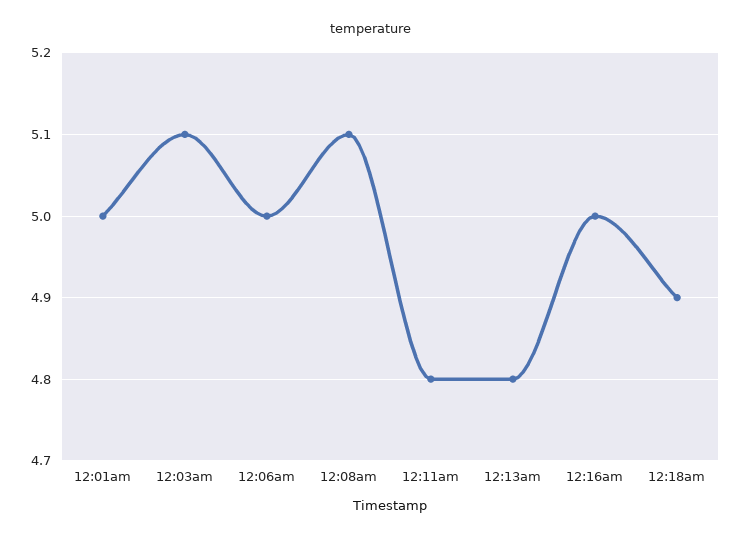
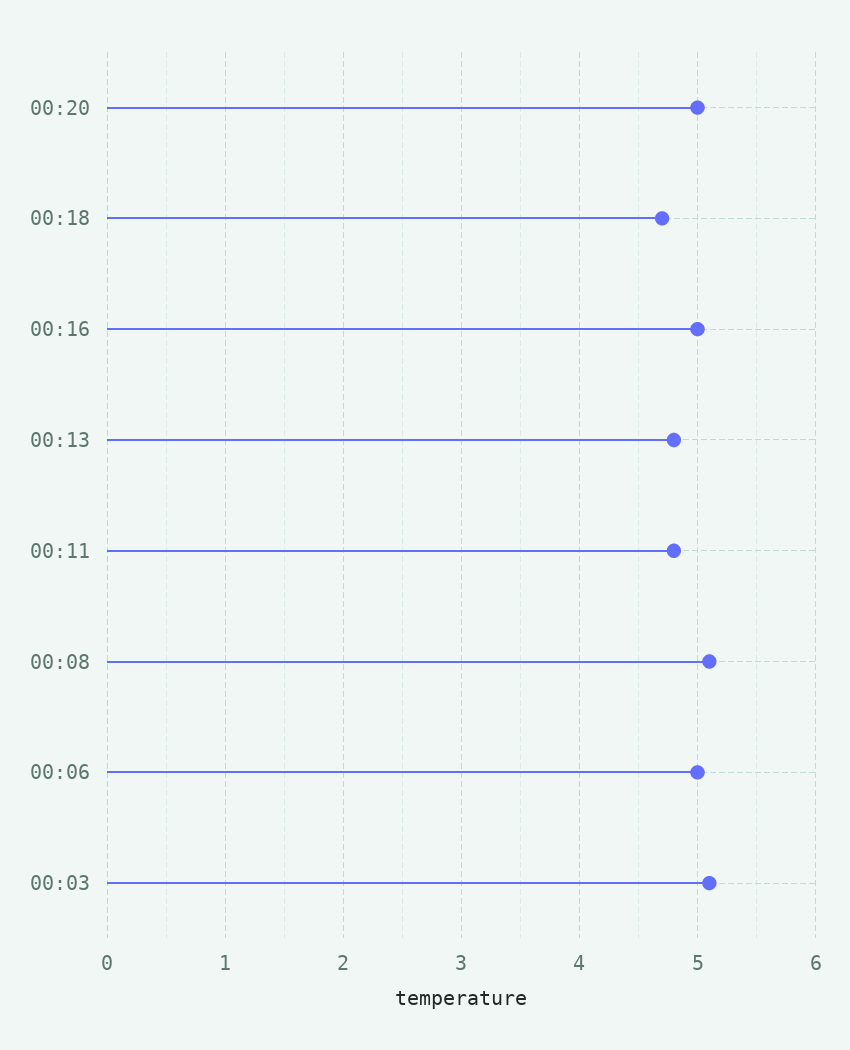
12:01am: 5 -> none
12:18am: 4.9 -> 4.7
00:20: none -> 5

